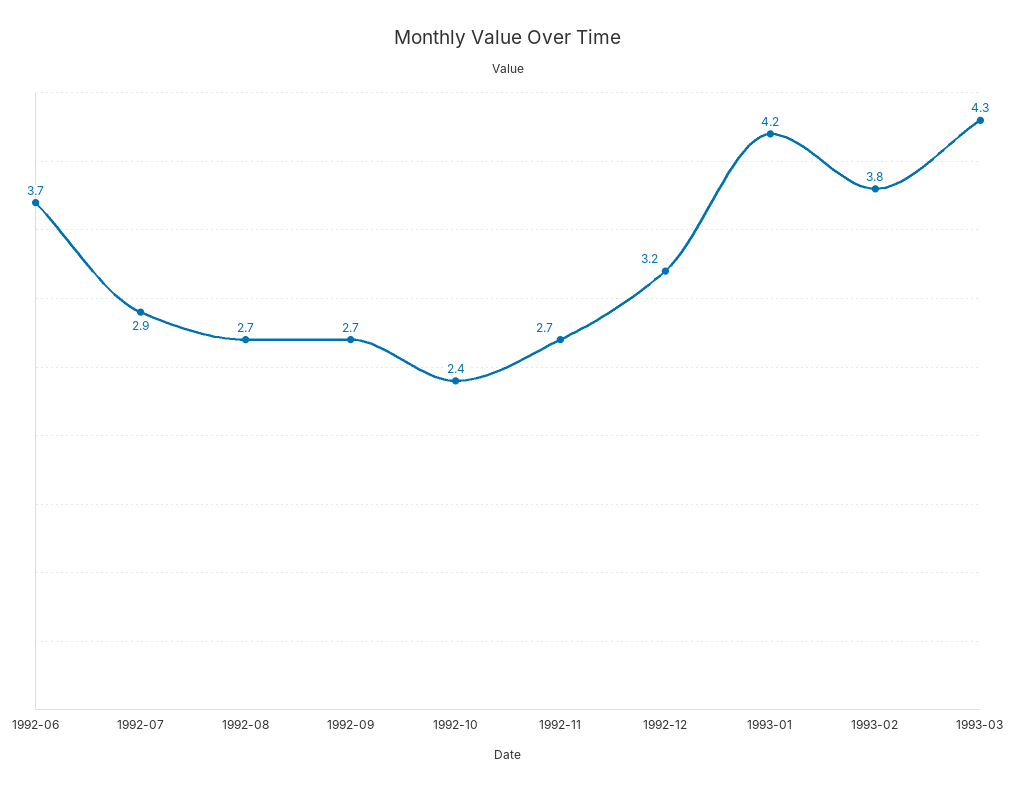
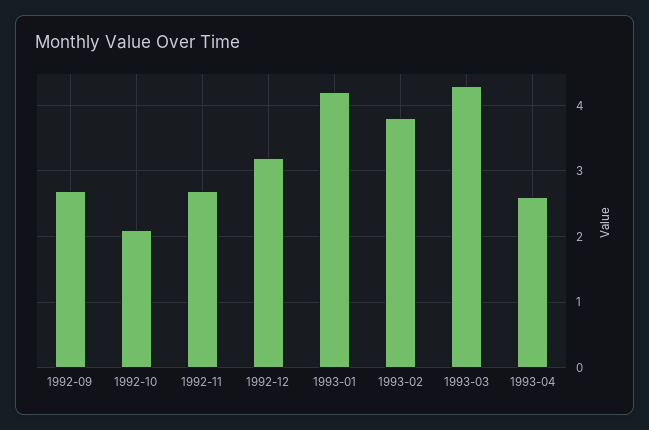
1992-06: 3.7 -> none
1992-07: 2.9 -> none
1992-08: 2.7 -> none
1992-10: 2.4 -> 2.1
1993-04: none -> 2.6

